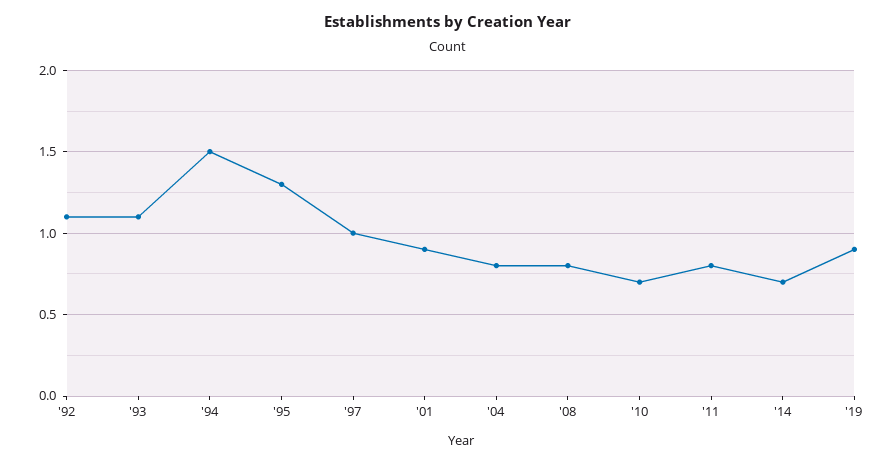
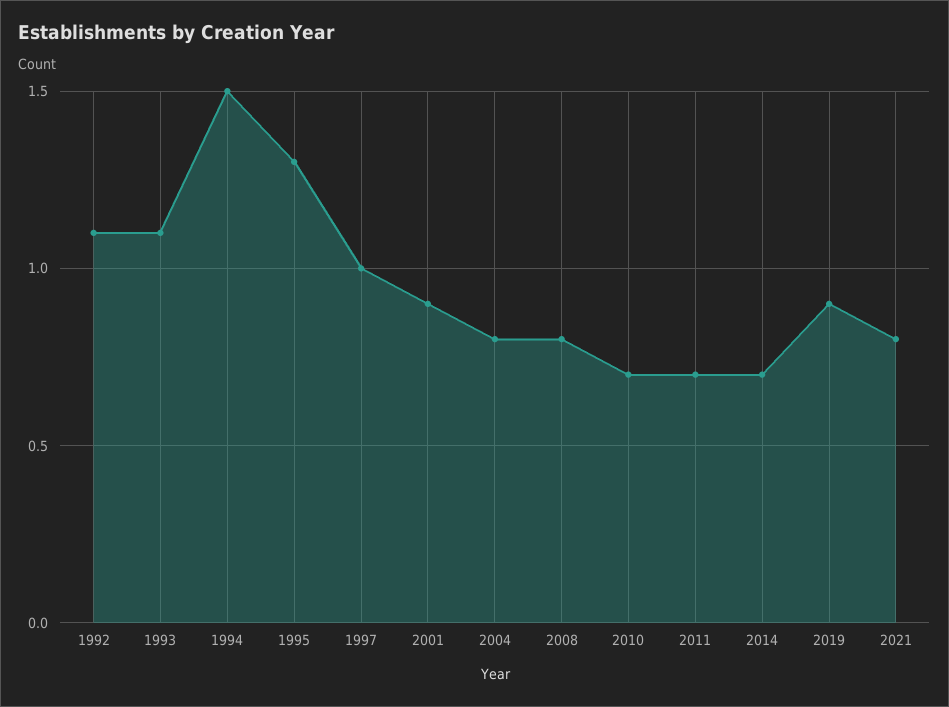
'11: 0.8 -> 0.7
2021: none -> 0.8

